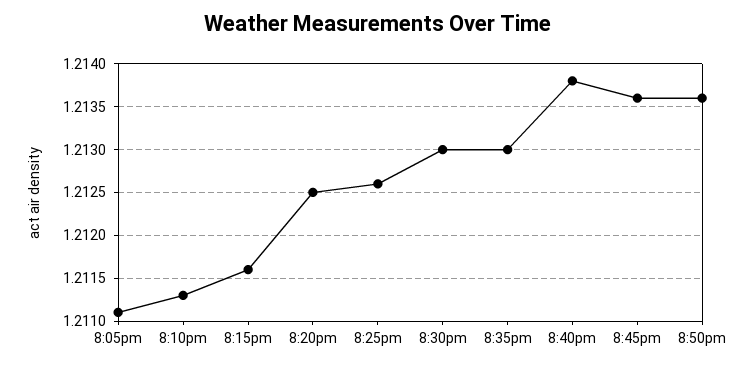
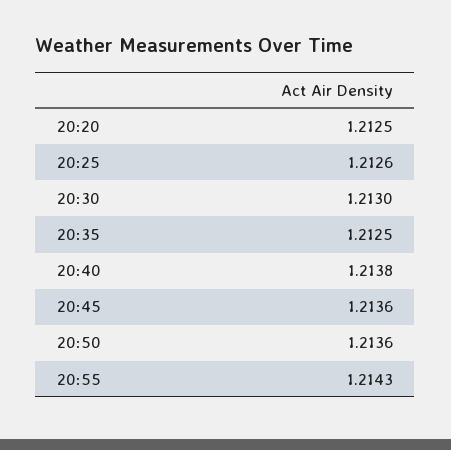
8:05pm: 1.2111 -> none
8:10pm: 1.2113 -> none
8:15pm: 1.2116 -> none
8:35pm: 1.213 -> 1.2125
20:55: none -> 1.2143

